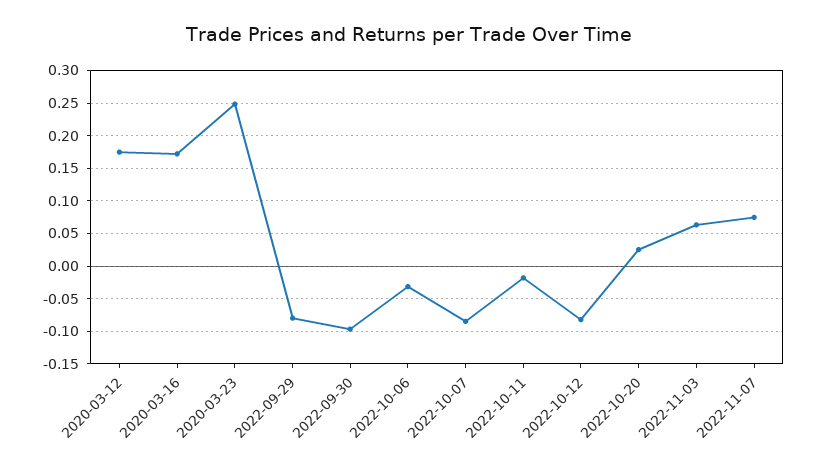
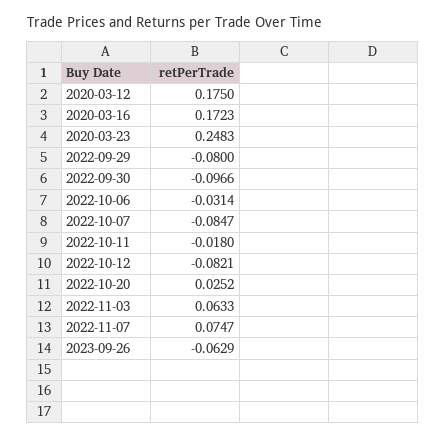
2023-09-26: none -> -0.0629

